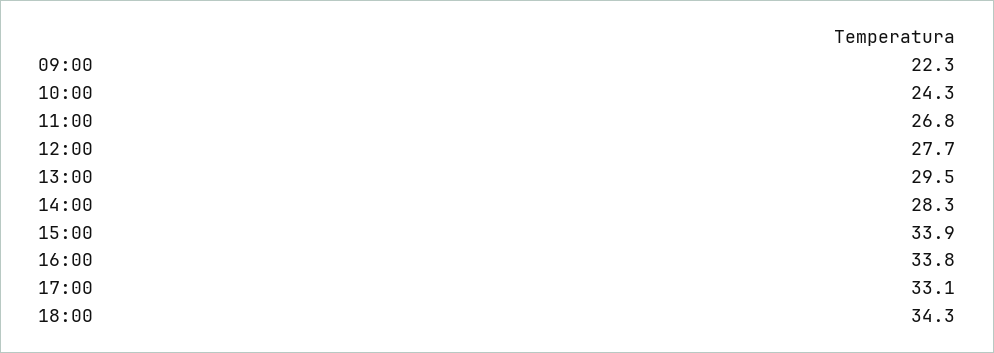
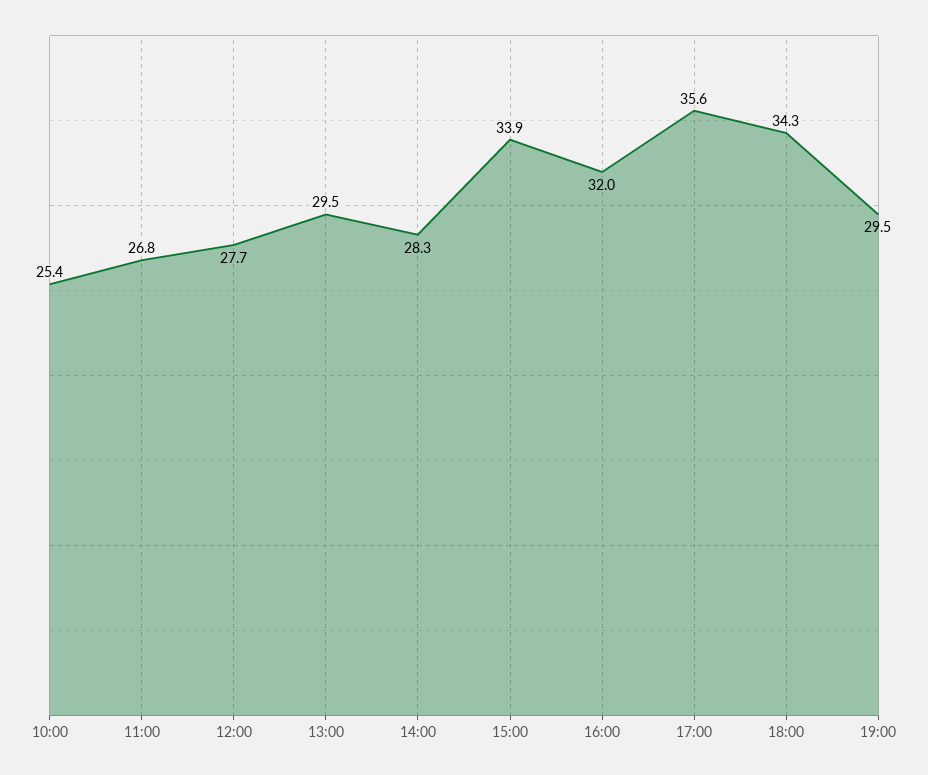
09:00: 22.3 -> none
10:00: 24.3 -> 25.4
16:00: 33.8 -> 32
17:00: 33.1 -> 35.6
19:00: none -> 29.5

